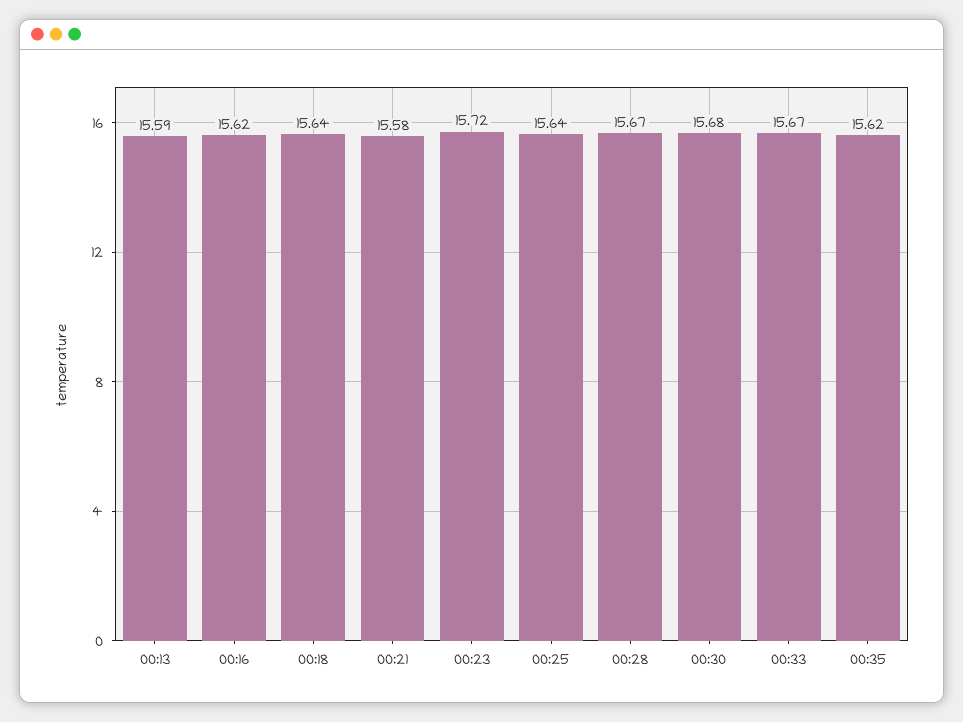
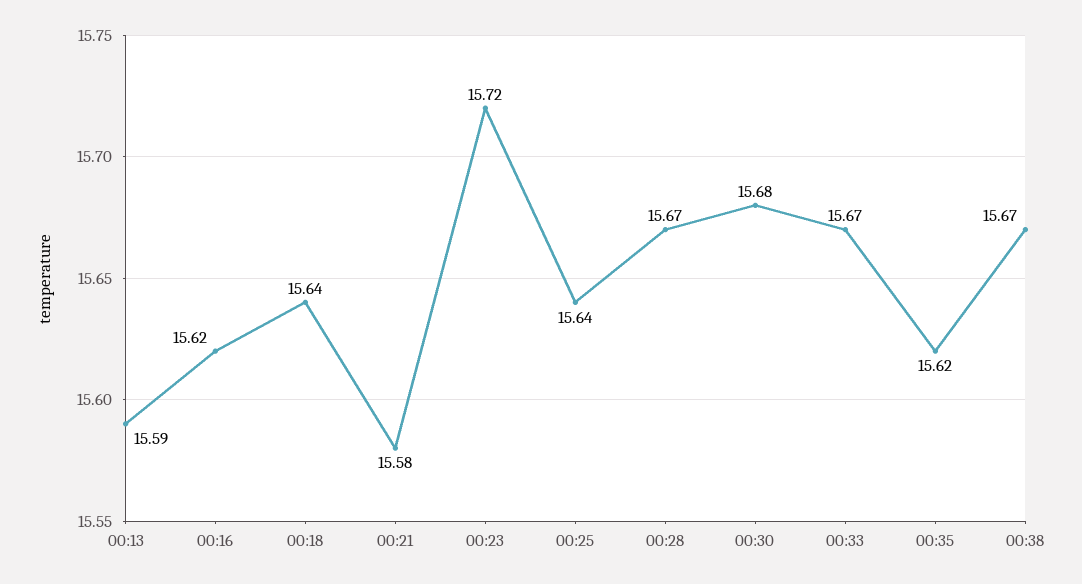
00:38: none -> 15.67

